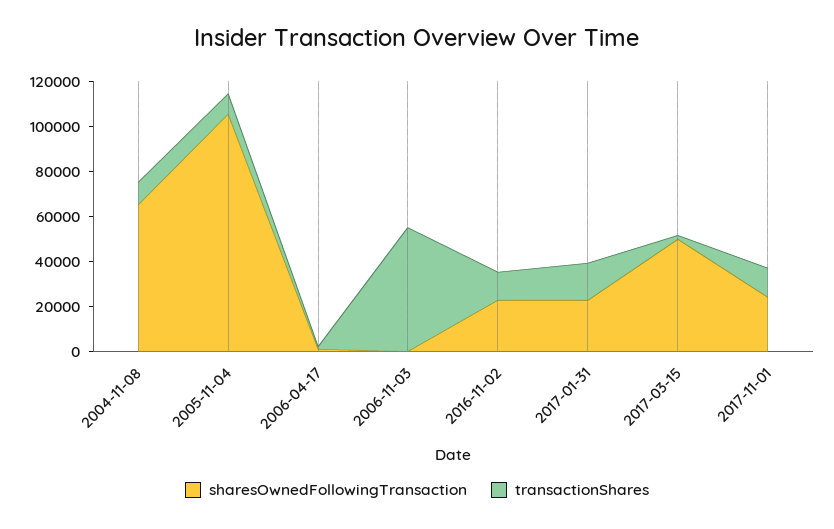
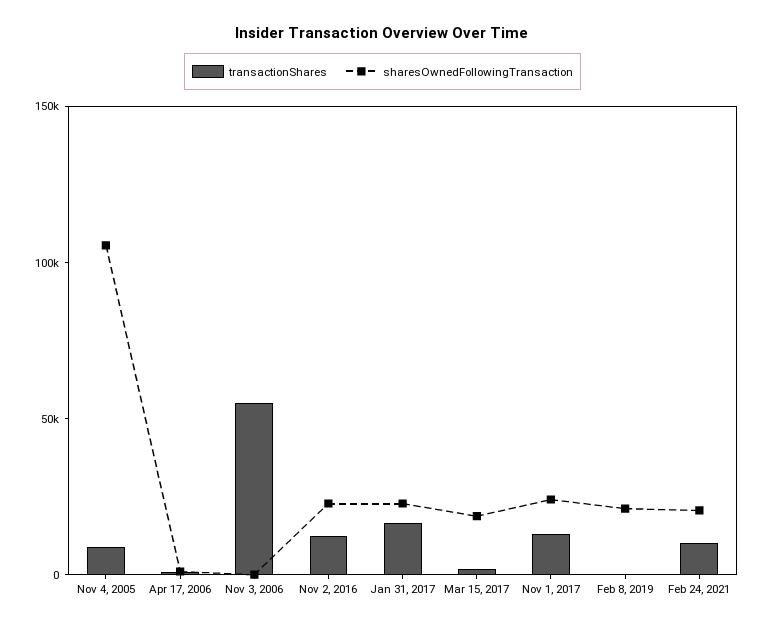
sharesOwnedFollowingTransaction, 2004-11-08: 65000 -> none
transactionShares, 2004-11-08: 10000 -> none
sharesOwnedFollowingTransaction, 2017-03-15: 50000 -> 20000
transactionShares, Feb 8, 2019: none -> 0
sharesOwnedFollowingTransaction, Feb 8, 2019: none -> 20000
transactionShares, Feb 24, 2021: none -> 10000
sharesOwnedFollowingTransaction, Feb 24, 2021: none -> 20000

